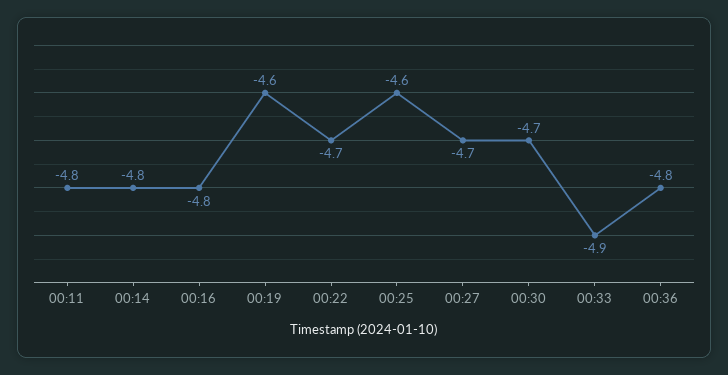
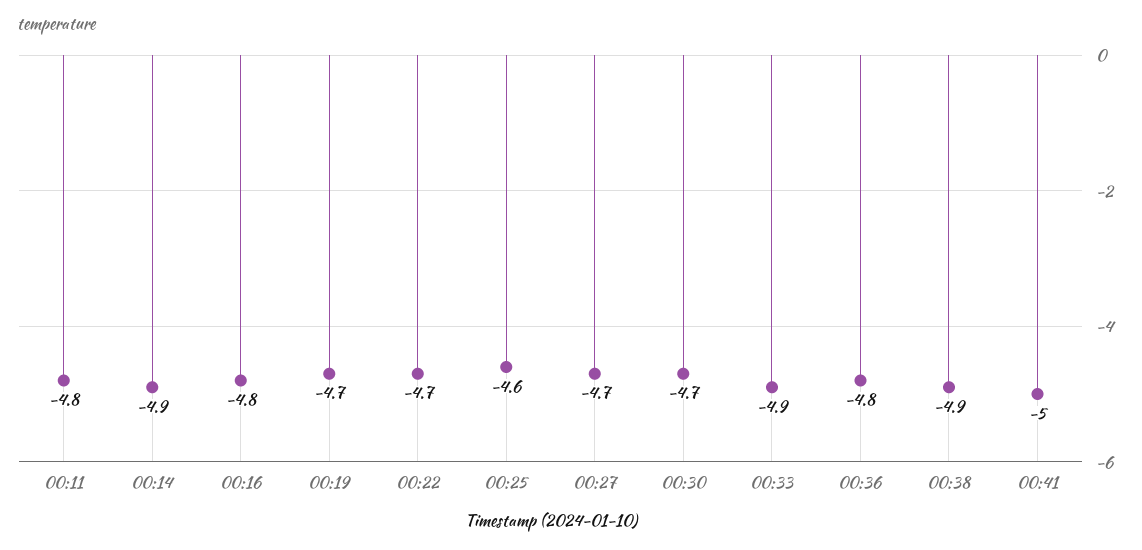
00:14: -4.8 -> -4.9
00:19: -4.6 -> -4.7
00:38: none -> -4.9
00:41: none -> -5

